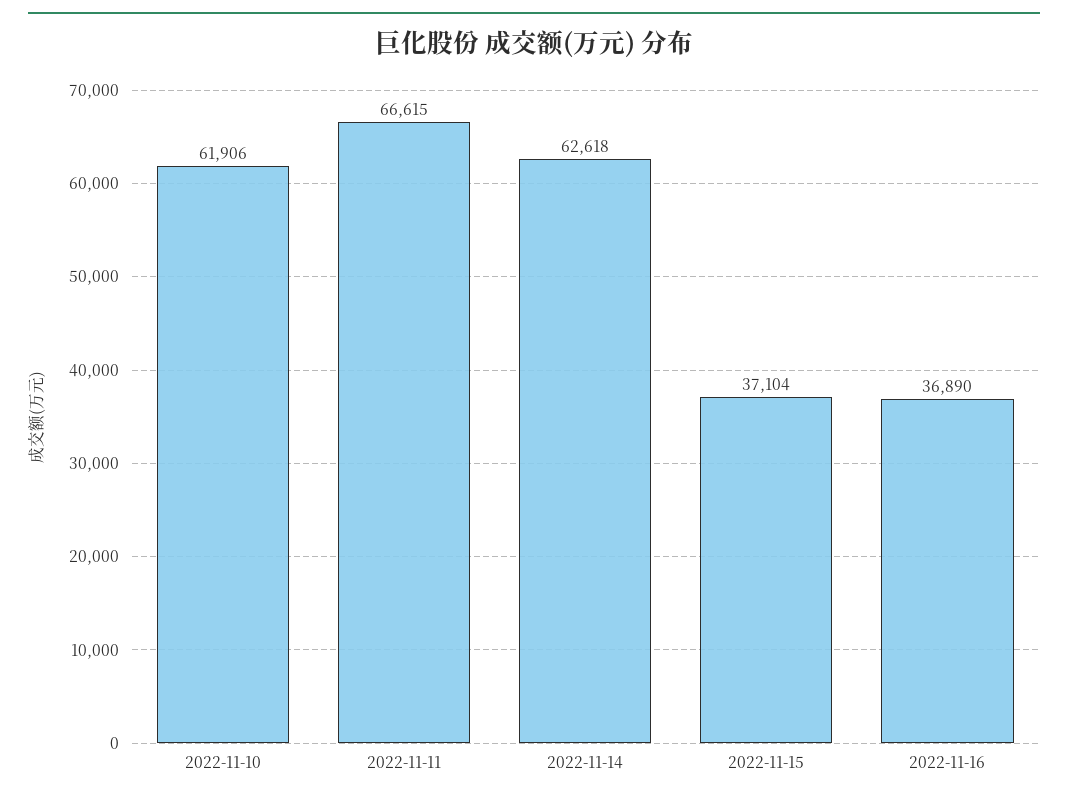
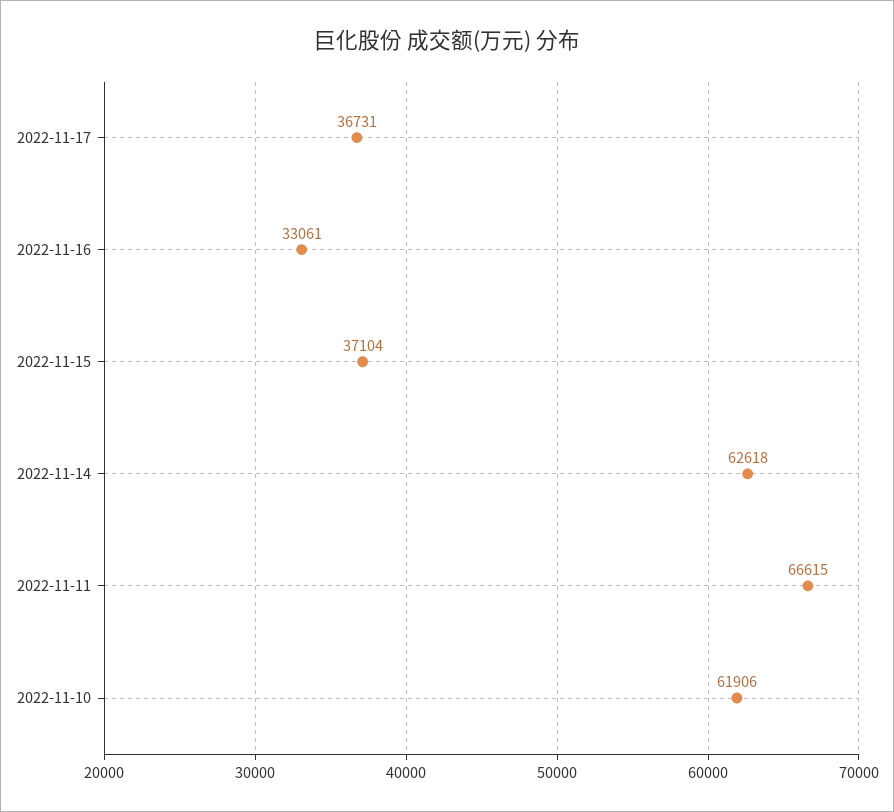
2022-11-16: 36890 -> 33061
2022-11-17: none -> 36731

